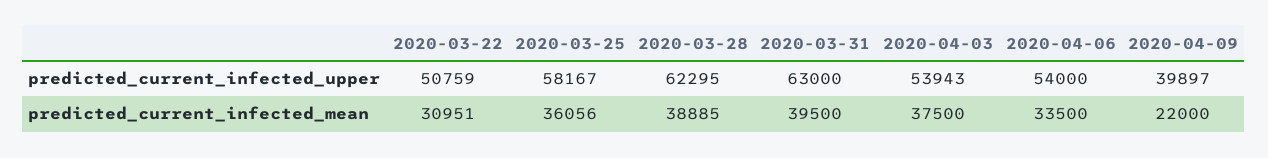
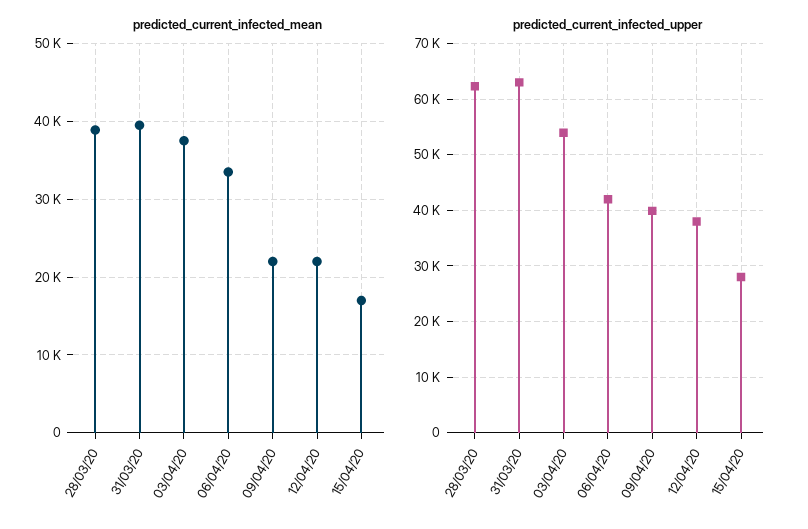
predicted_current_infected_upper, 2020-03-22: 50759 -> none
predicted_current_infected_upper, 2020-03-25: 58167 -> none
predicted_current_infected_upper, 2020-04-06: 54000 -> 42000
predicted_current_infected_mean, 2020-03-22: 30951 -> none
predicted_current_infected_mean, 2020-03-25: 36056 -> none
predicted_current_infected_mean, 12/04/20: none -> 22000
predicted_current_infected_mean, 15/04/20: none -> 17000
predicted_current_infected_upper, 12/04/20: none -> 38000
predicted_current_infected_upper, 15/04/20: none -> 28000

